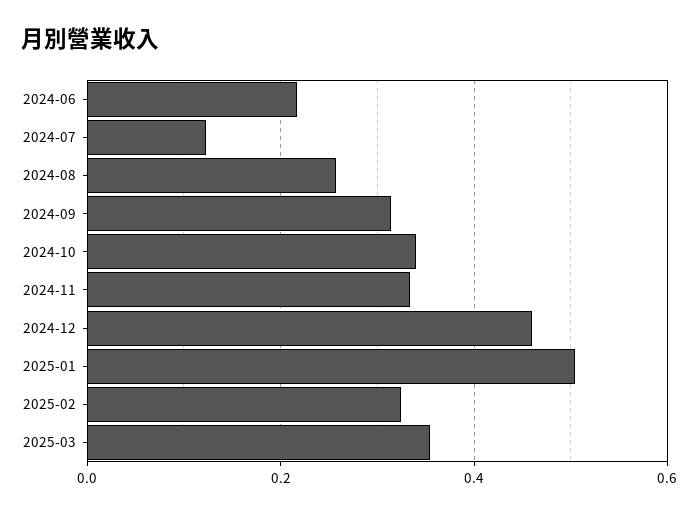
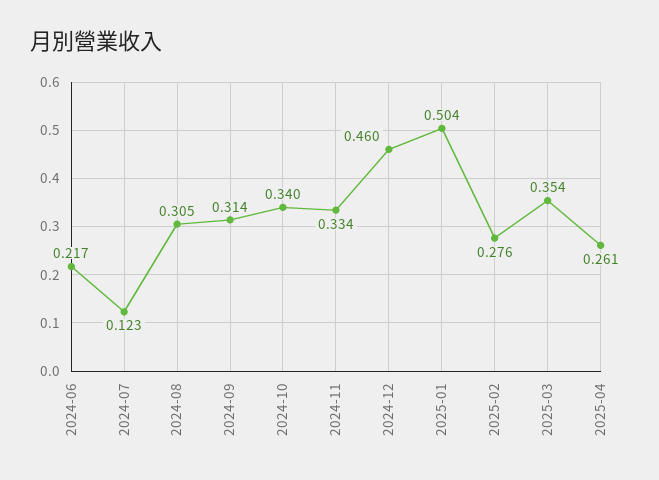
2024-08: 0.26 -> 0.305
2025-02: 0.32 -> 0.276
2025-04: none -> 0.261

